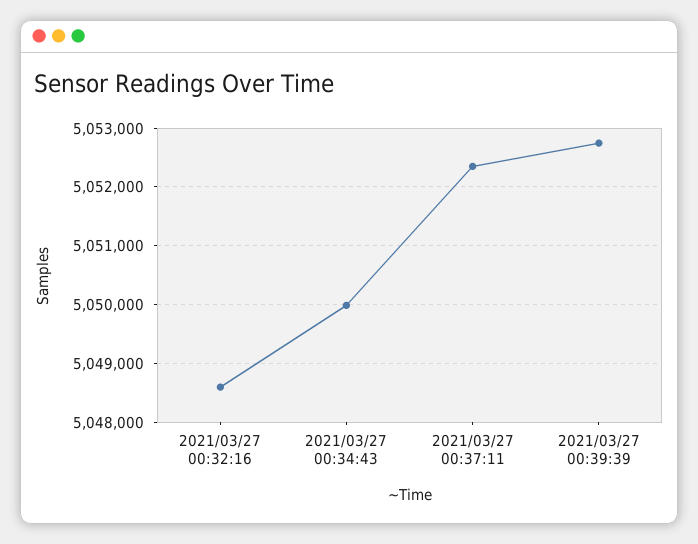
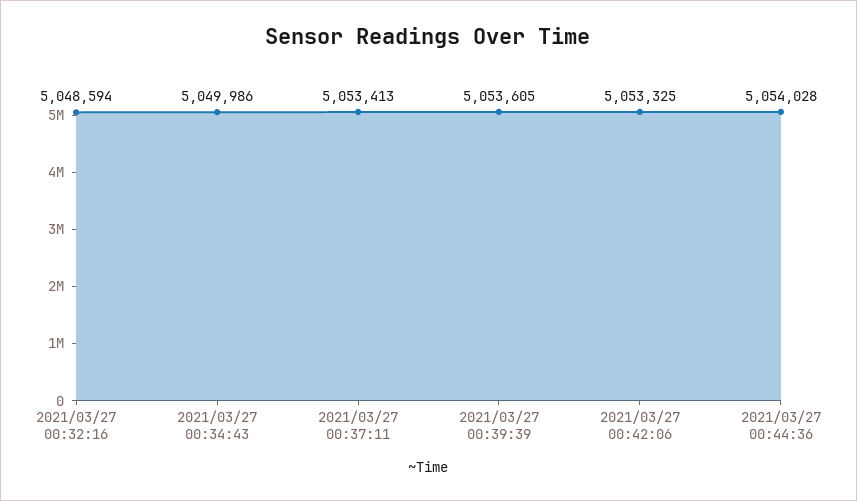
2021/03/27 00:37:11: 5052400 -> 5053413
2021/03/27 00:39:39: 5052800 -> 5053605
2021/03/27 00:42:06: none -> 5053325
2021/03/27 00:44:36: none -> 5054028

